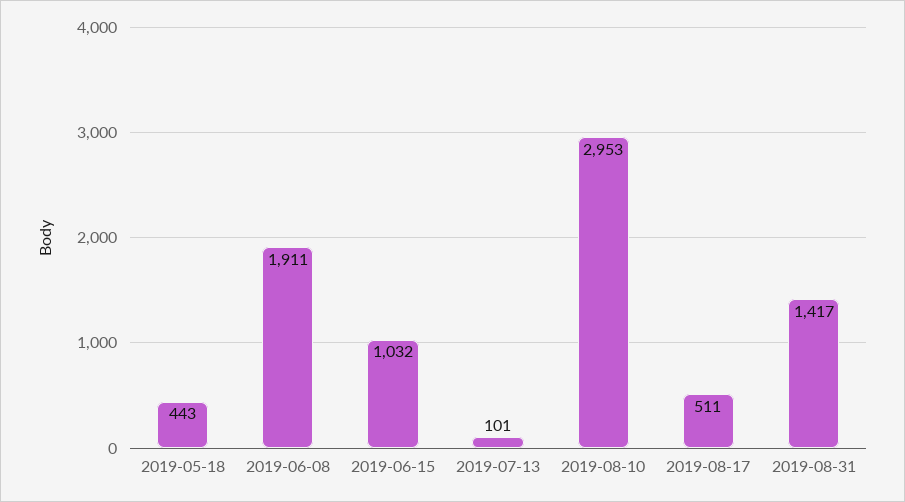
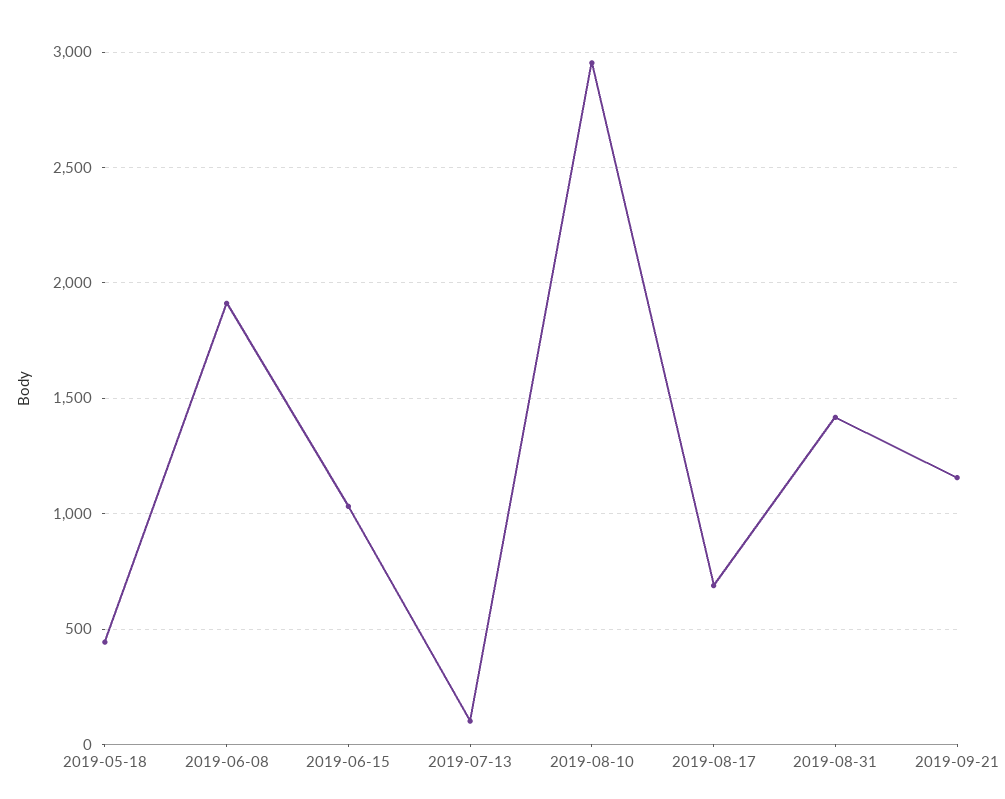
2019-08-17: 511 -> 700
2019-09-21: none -> 1150

